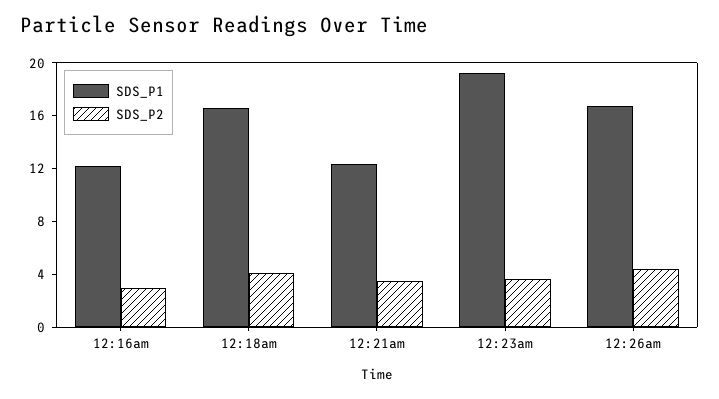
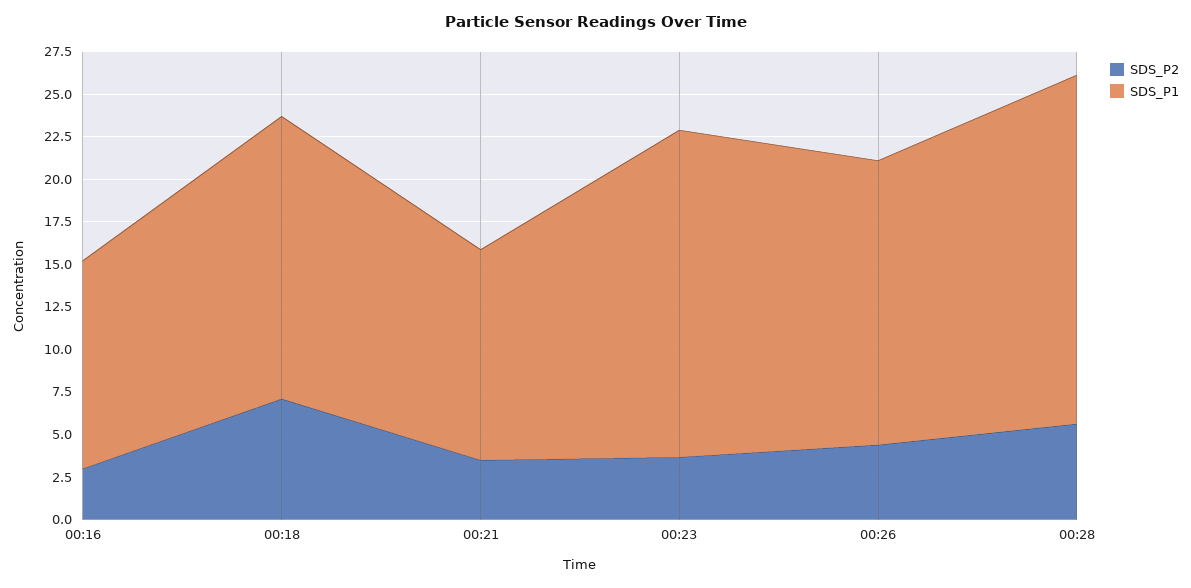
SDS_P2, 12:18am: 4 -> 7
SDS_P2, 00:28: none -> 5.5
SDS_P1, 00:28: none -> 20.5

